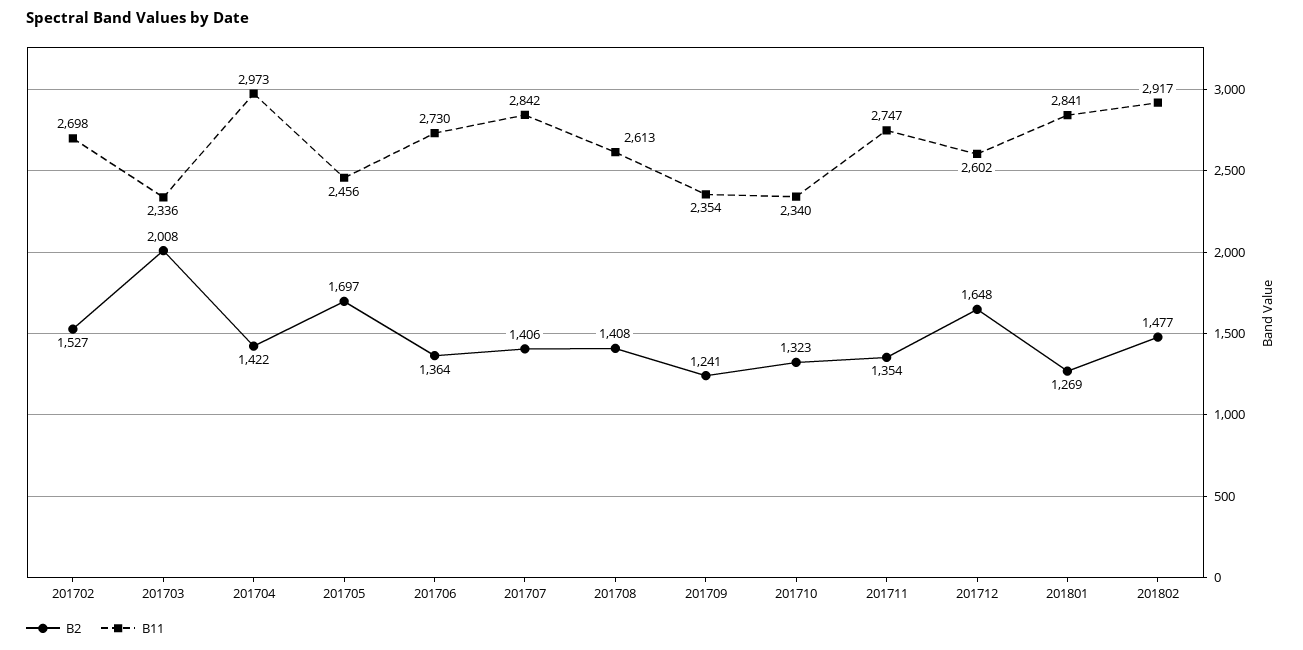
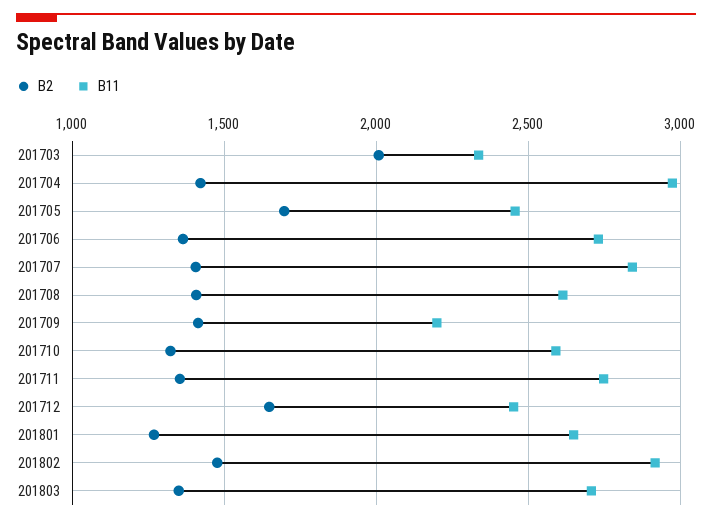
B2, 201702: 1527 -> none
B11, 201702: 2698 -> none
B2, 201709: 1241 -> 1400
B11, 201709: 2354 -> 2200
B11, 201710: 2340 -> 2600
B11, 201712: 2602 -> 2450
B11, 201801: 2841 -> 2650
B2, 201803: none -> 1350
B11, 201803: none -> 2700

